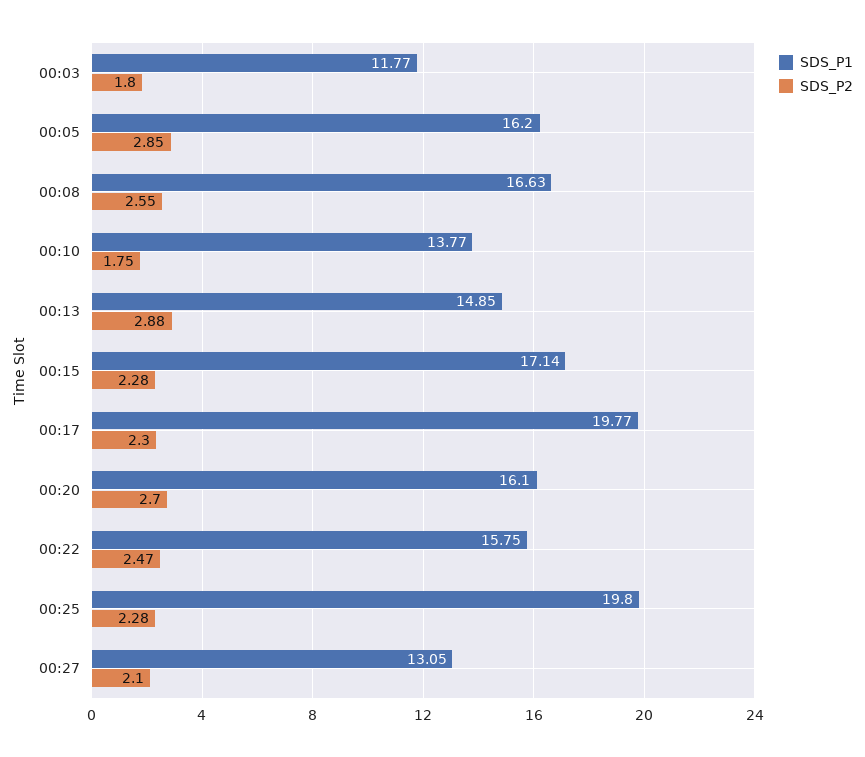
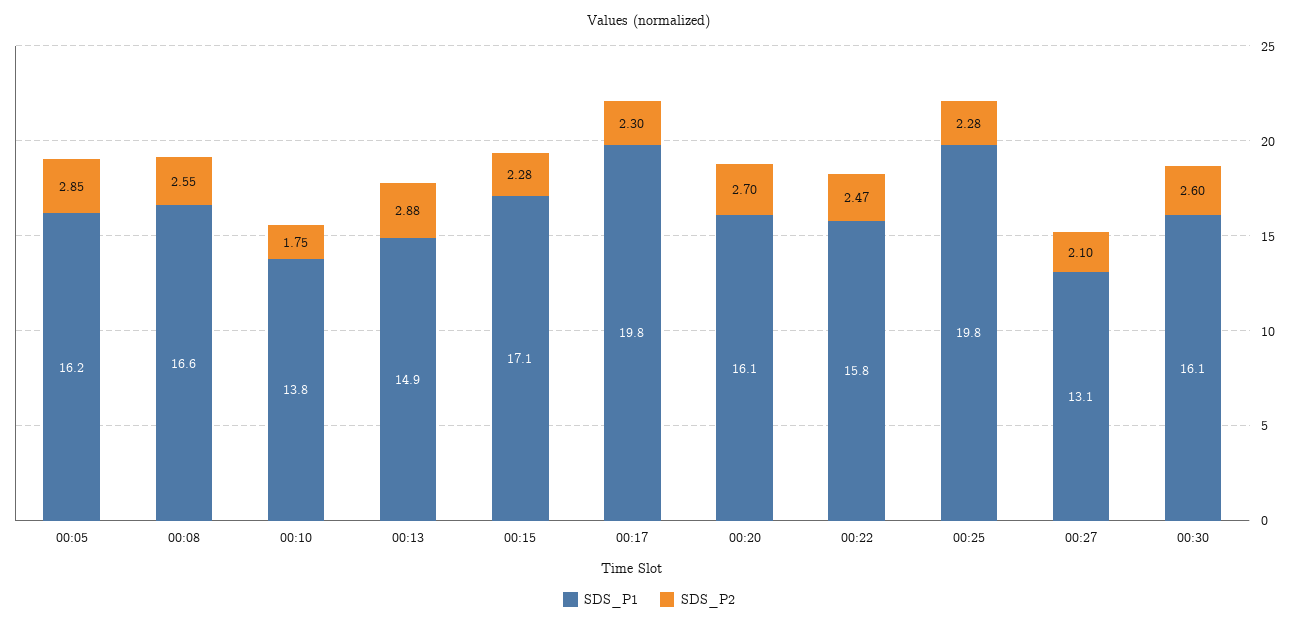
SDS_P1, 00:03: 11.77 -> none
SDS_P2, 00:03: 1.8 -> none
SDS_P1, 00:30: none -> 16.1
SDS_P2, 00:30: none -> 2.6

